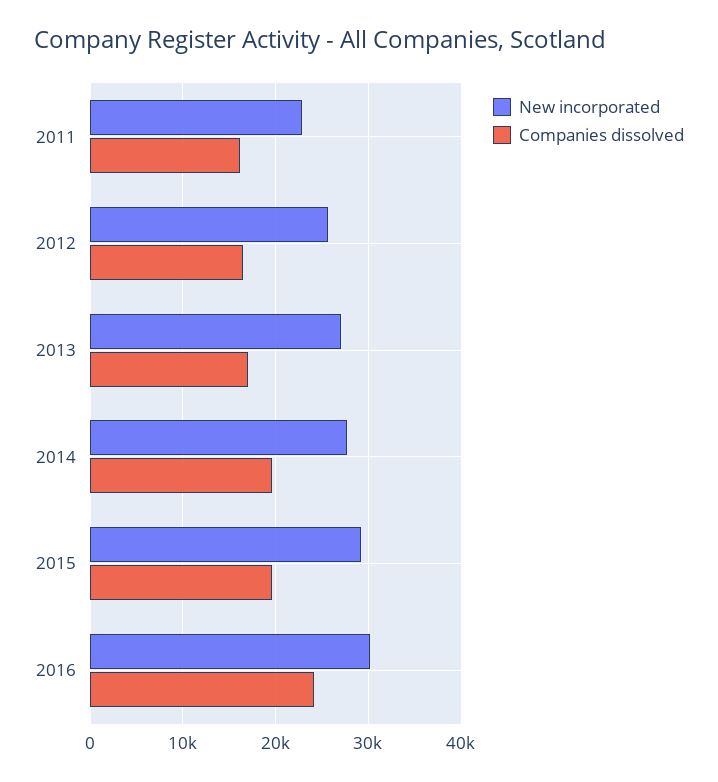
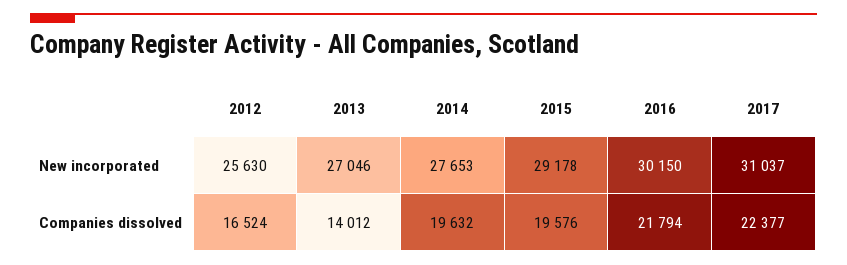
New incorporated, 2011: 23000 -> none
Companies dissolved, 2011: 16000 -> none
Companies dissolved, 2013: 17000 -> 14012
Companies dissolved, 2016: 24000 -> 21794
New incorporated, 2017: none -> 31037
Companies dissolved, 2017: none -> 22377

